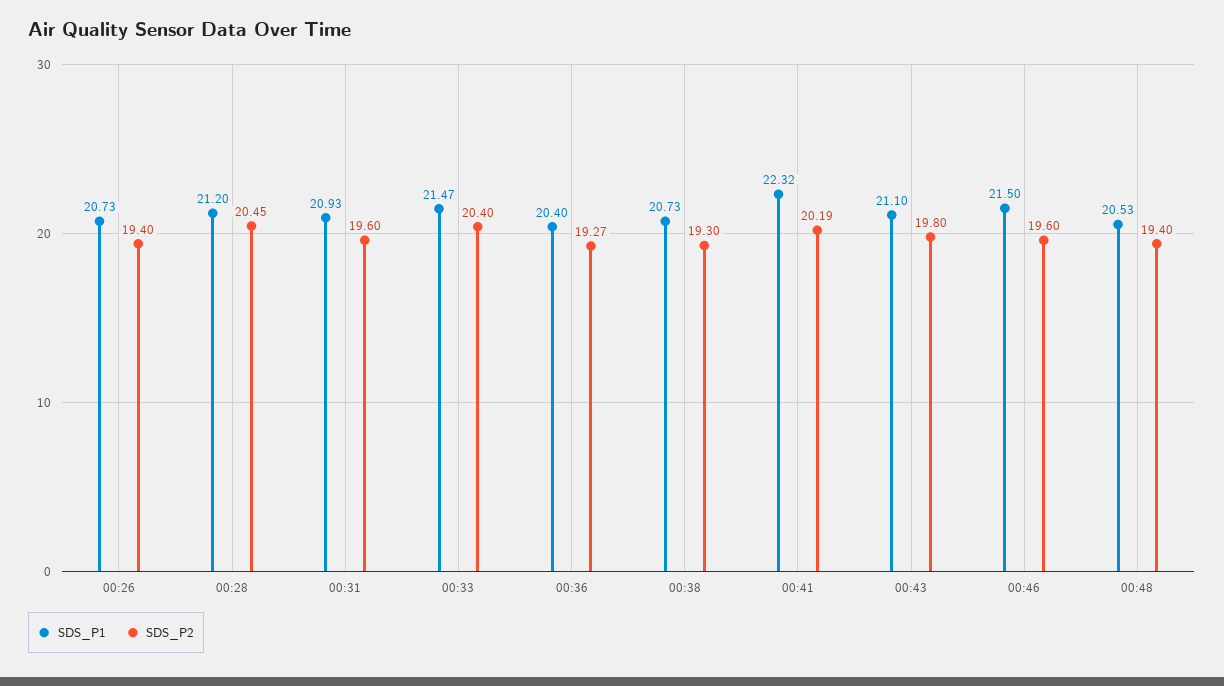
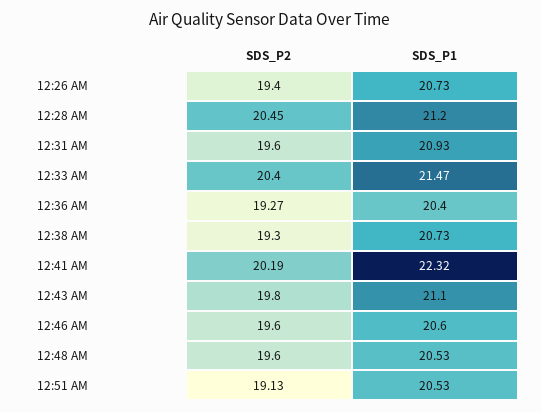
SDS_P1, 00:46: 21.5 -> 20.6
SDS_P2, 00:48: 19.4 -> 19.6
SDS_P2, 12:51 AM: none -> 19.13
SDS_P1, 12:51 AM: none -> 20.53

